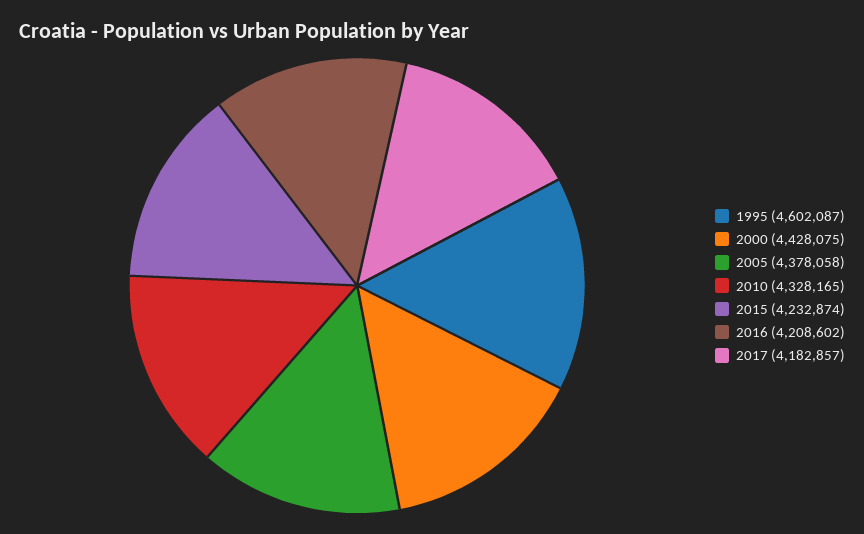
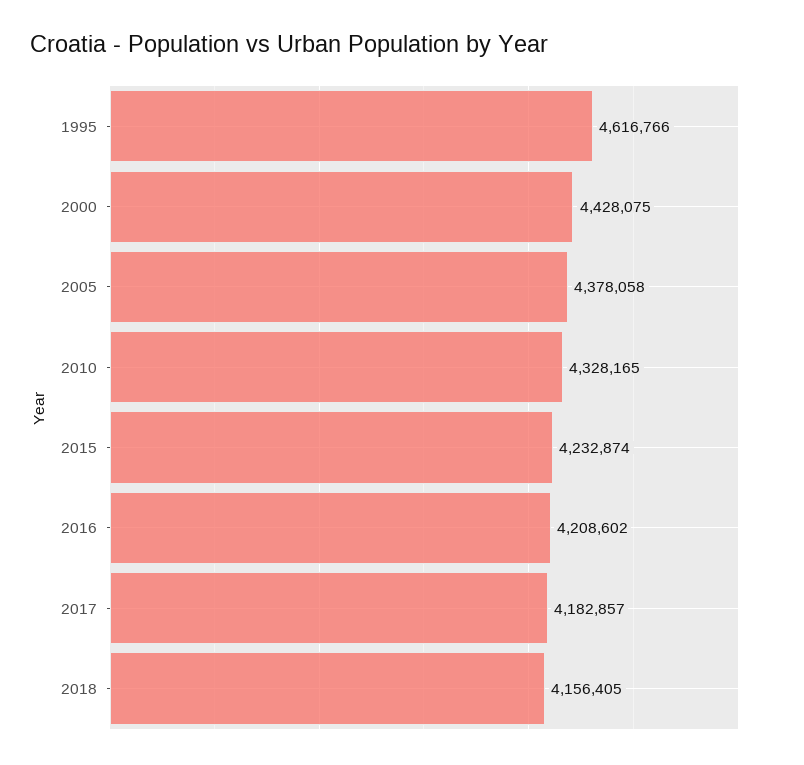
1995: 4602087 -> 4616766
2018: none -> 4156405

